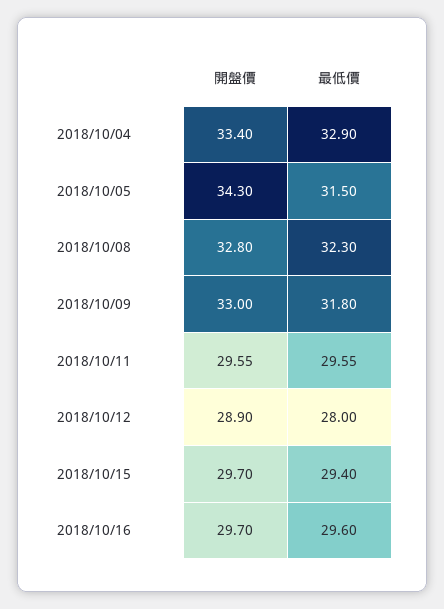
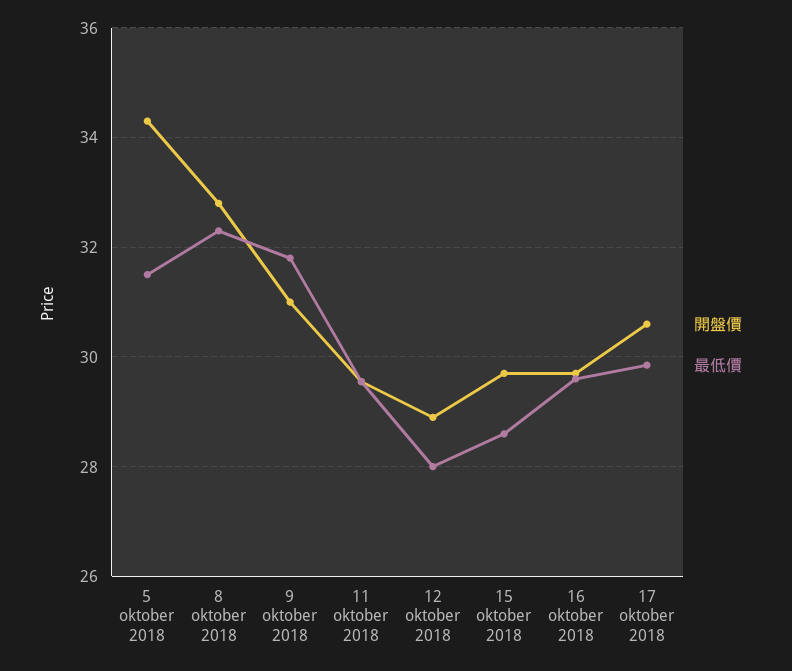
開盤價, 2018/10/04: 33.4 -> none
最低價, 2018/10/04: 32.9 -> none
開盤價, 2018/10/09: 33 -> 31
最低價, 2018/10/15: 29.4 -> 28.6
開盤價, 17 oktober 2018: none -> 30.6
最低價, 17 oktober 2018: none -> 29.8

